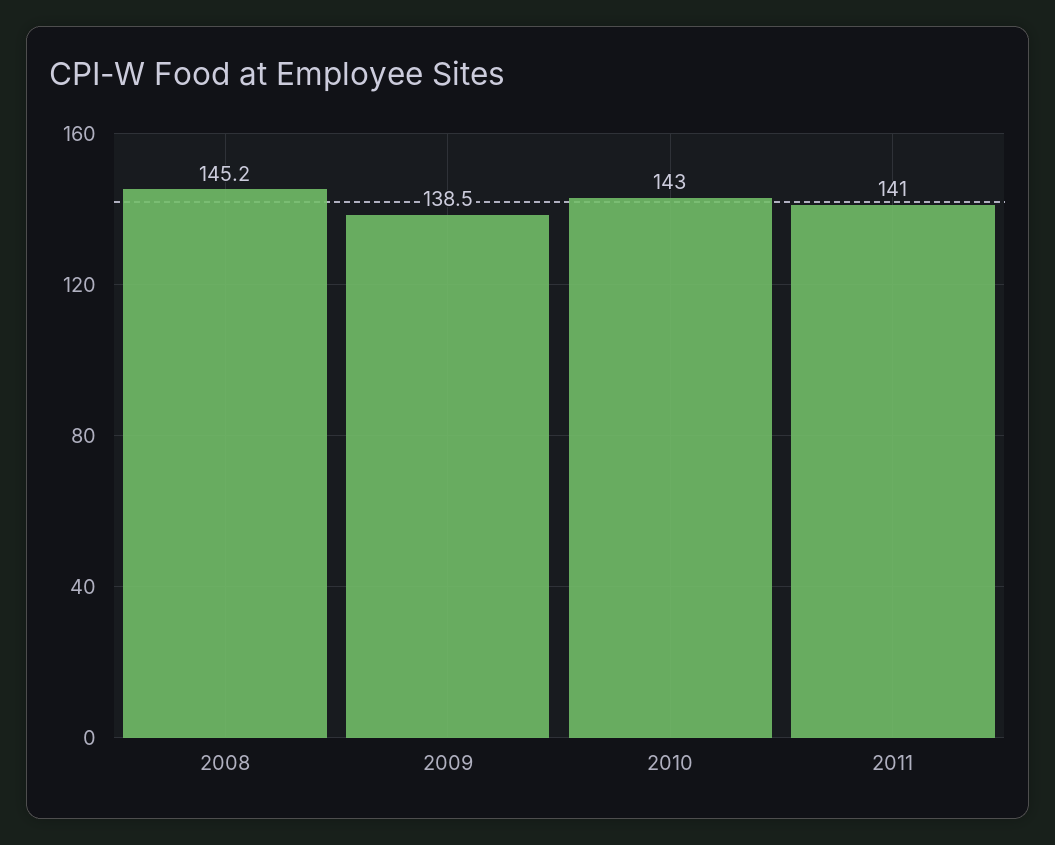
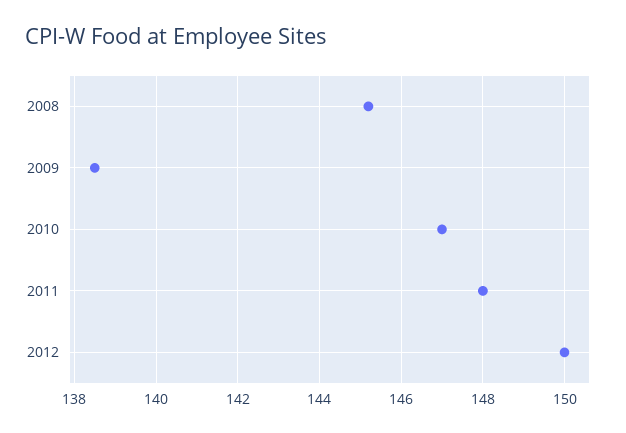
2010: 143 -> 147
2011: 141 -> 148
2012: none -> 150

